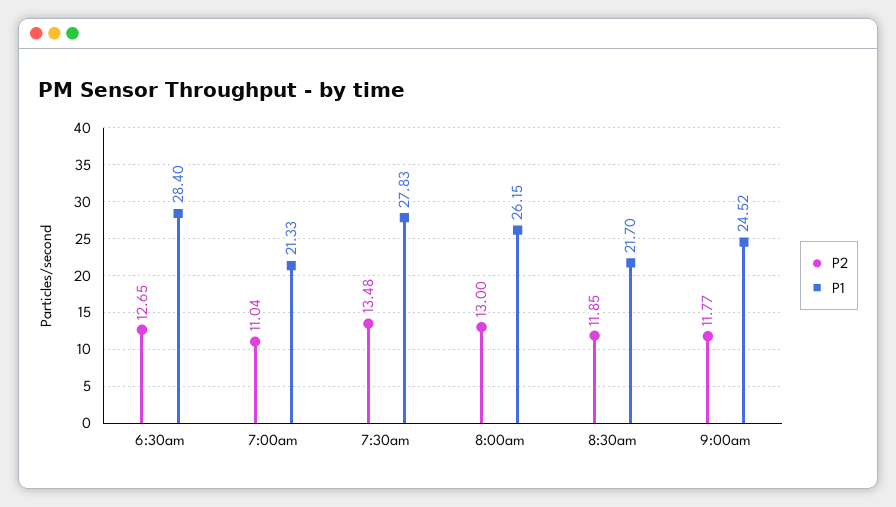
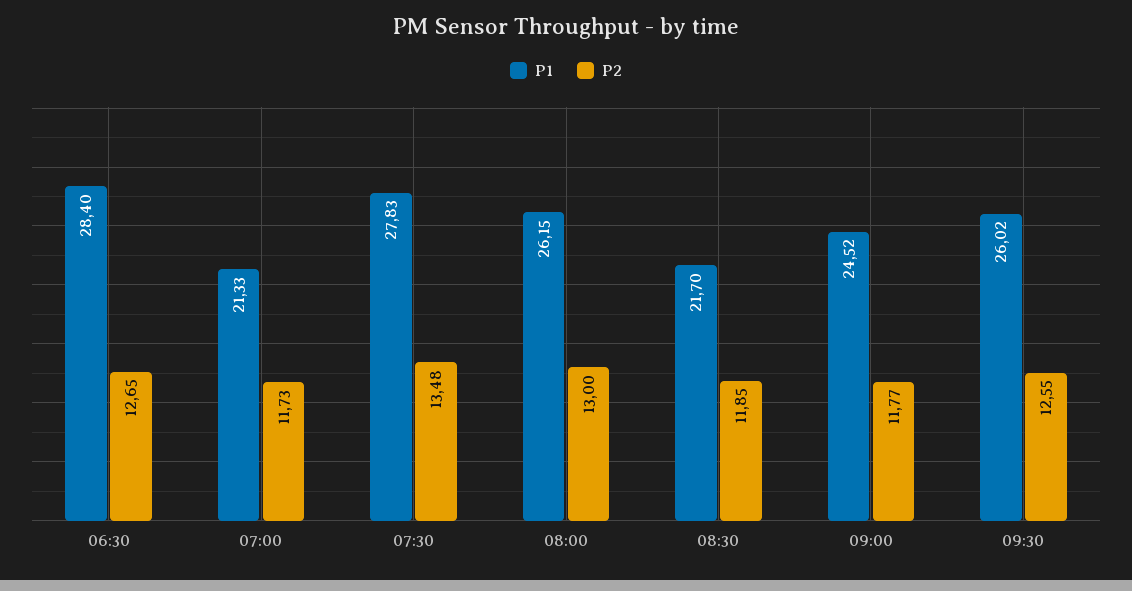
P2, 7:00am: 11.04 -> 11.73
P1, 09:30: none -> 26.02
P2, 09:30: none -> 12.55

